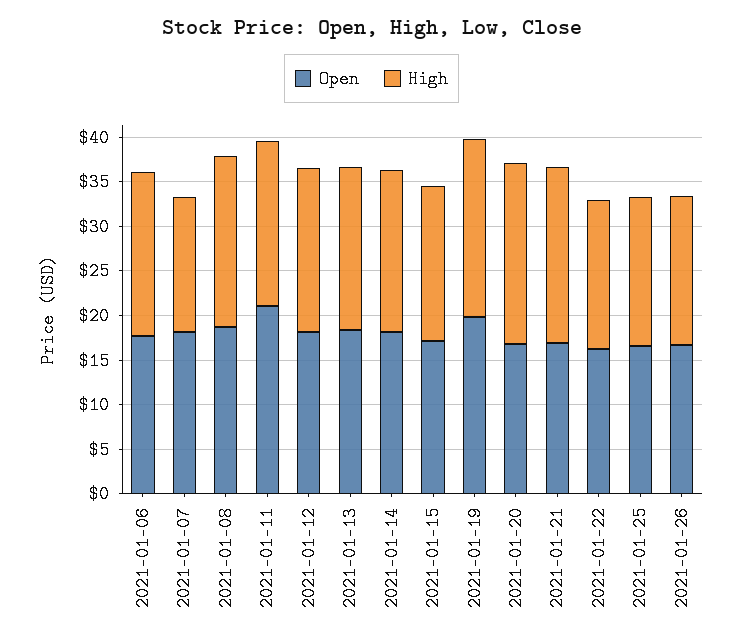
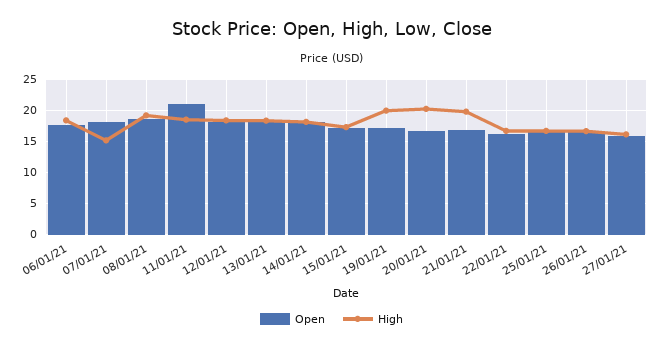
Open, 2021-01-19: 20 -> 17
Open, 27/01/21: none -> 16
High, 27/01/21: none -> 16

